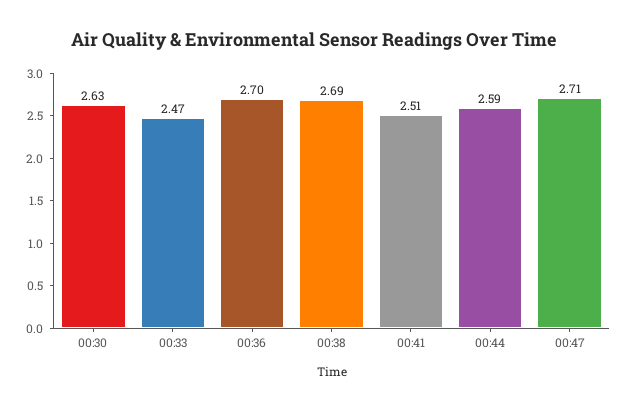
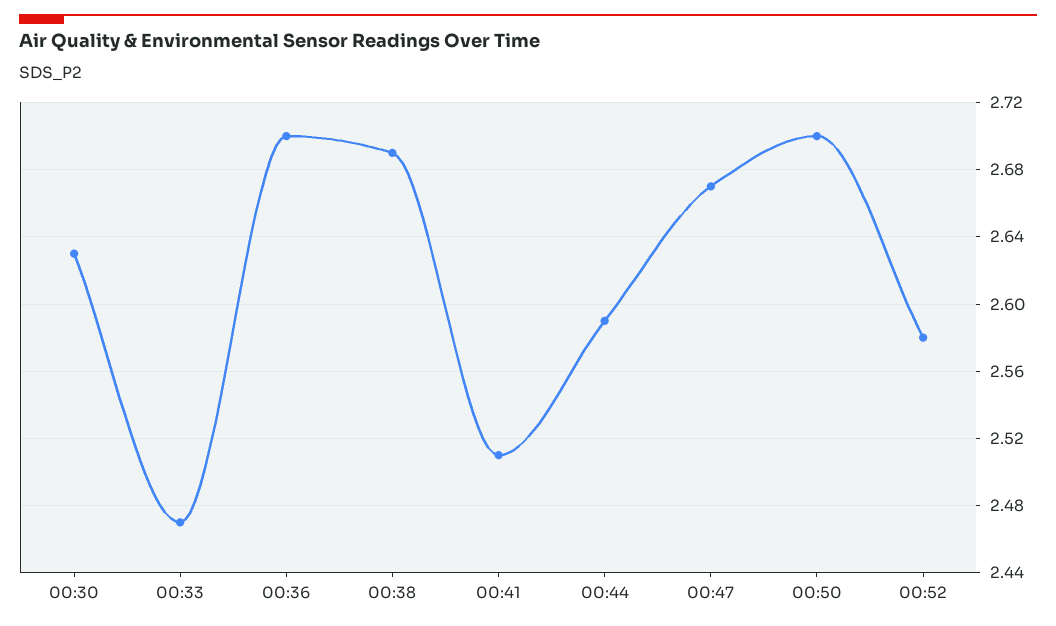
00:47: 2.71 -> 2.67
00:50: none -> 2.7
00:52: none -> 2.58

